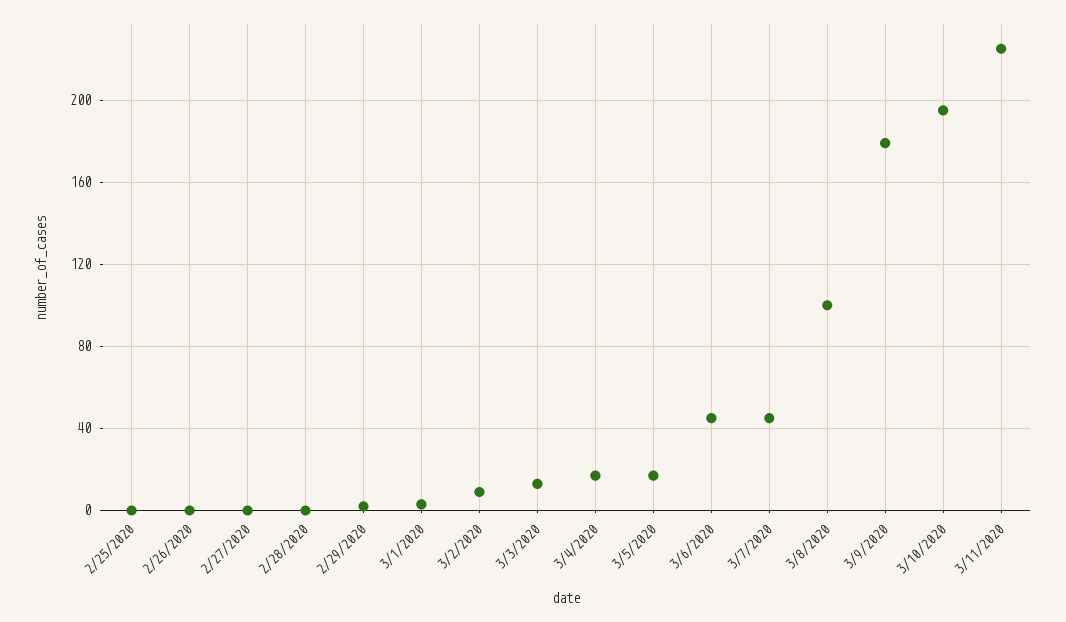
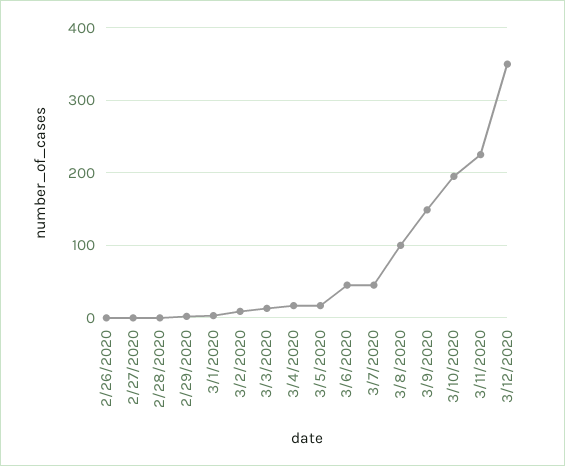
2/25/2020: 0 -> none
3/9/2020: 180 -> 150
3/12/2020: none -> 350

